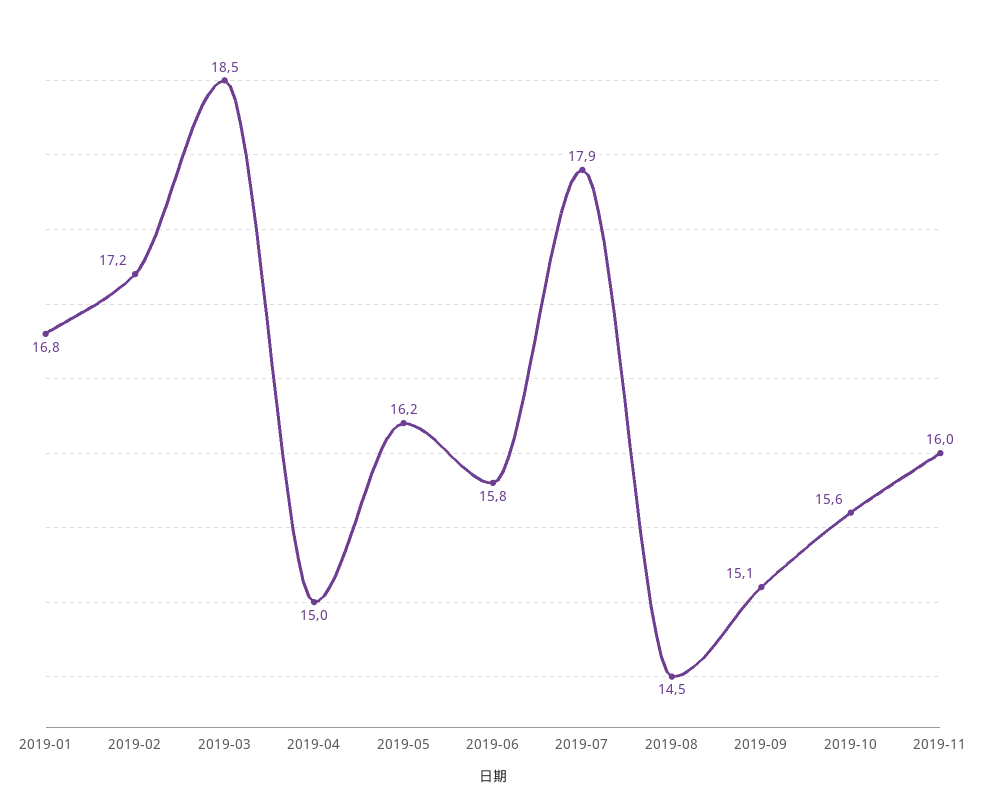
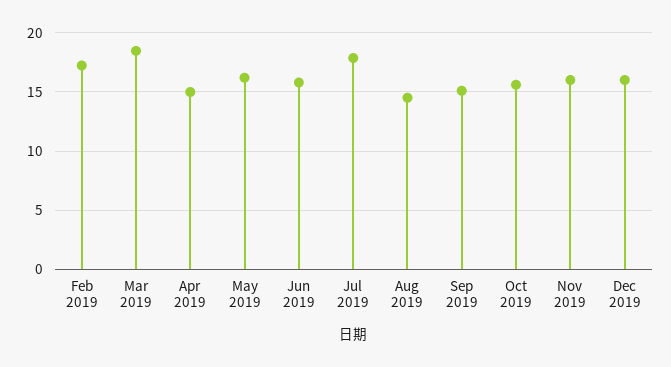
2019-01: 16.8 -> none
Dec 2019: none -> 16

